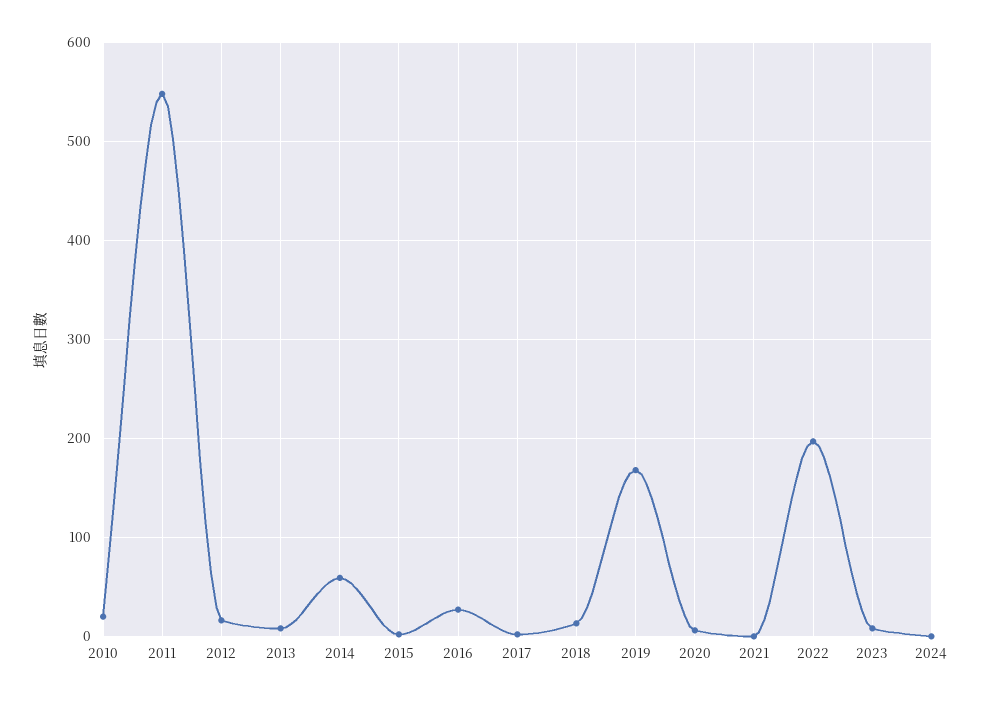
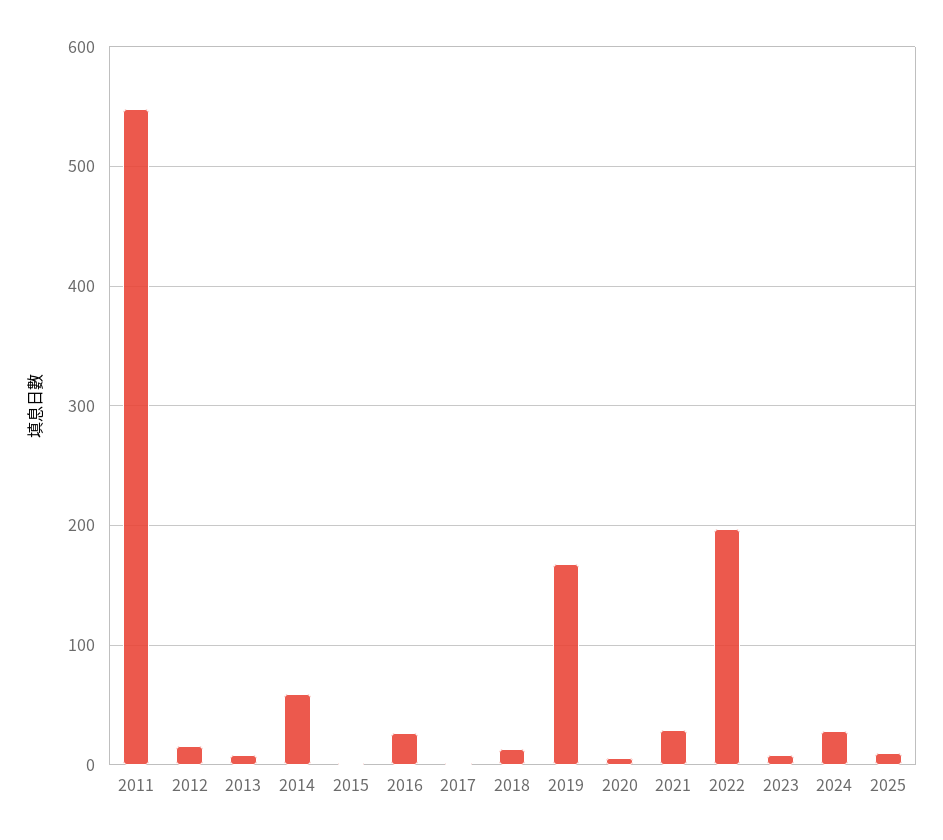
2010: 20 -> none
2021: 0 -> 30
2024: 0 -> 30
2025: none -> 10

